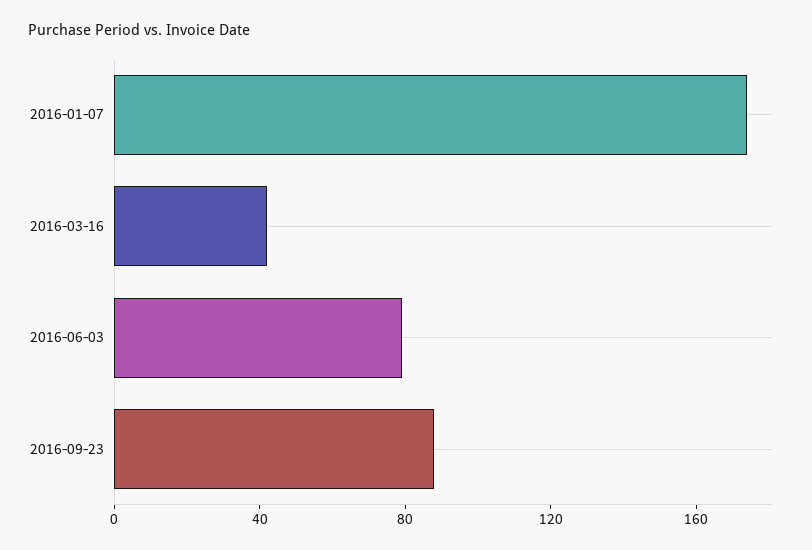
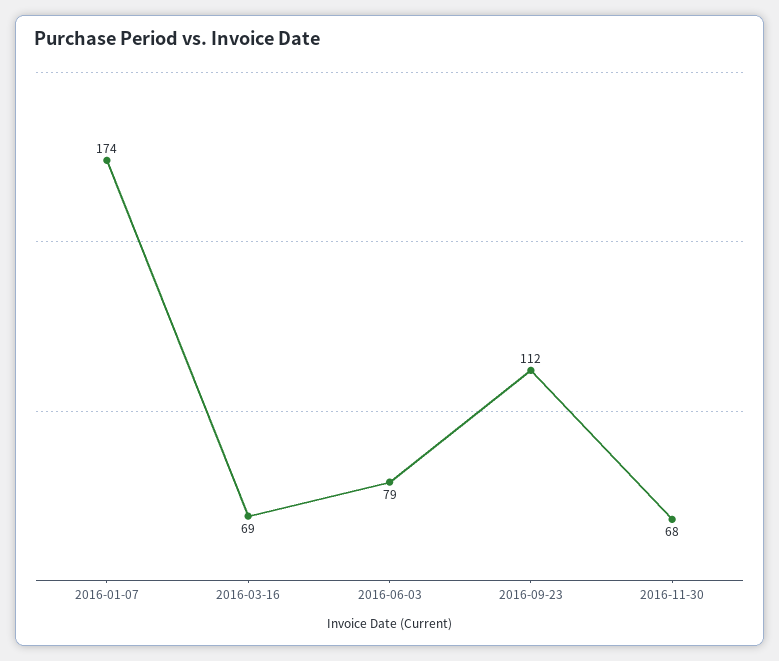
2016-03-16: 40 -> 69
2016-09-23: 90 -> 112
2016-11-30: none -> 68

